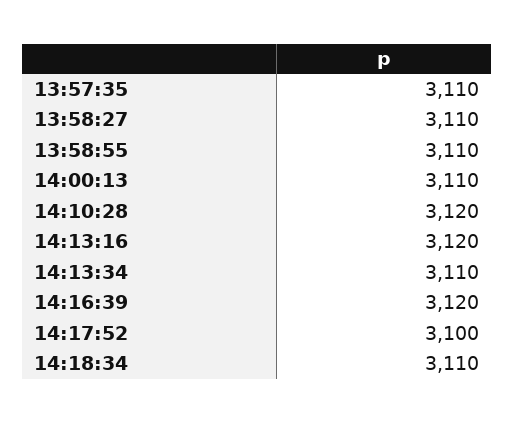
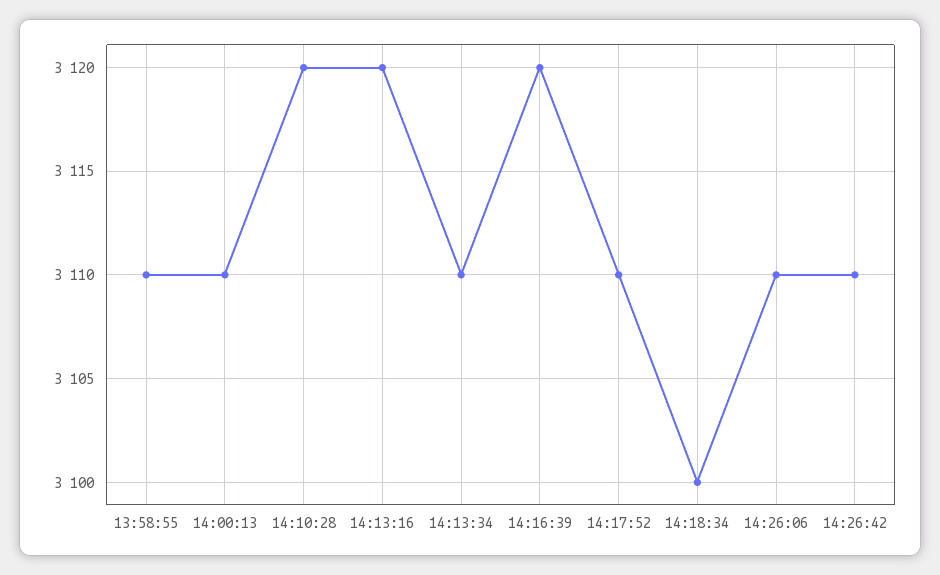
13:57:35: 3110 -> none
13:58:27: 3110 -> none
14:17:52: 3100 -> 3110
14:18:34: 3110 -> 3100
14:26:06: none -> 3110
14:26:42: none -> 3110

